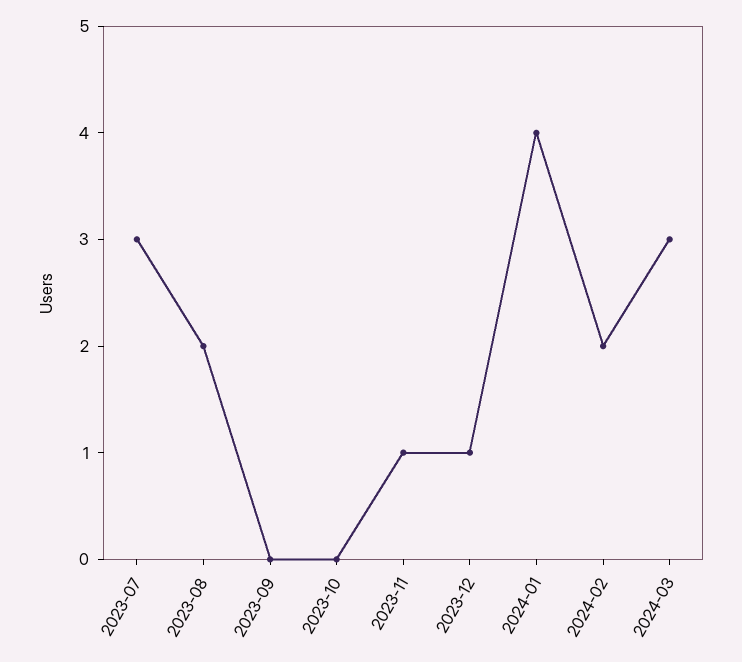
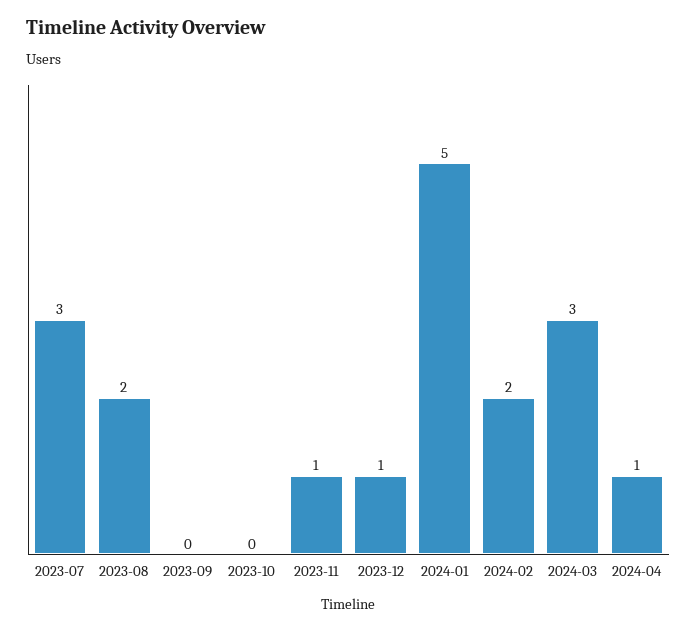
2024-01: 4 -> 5
2024-04: none -> 1

